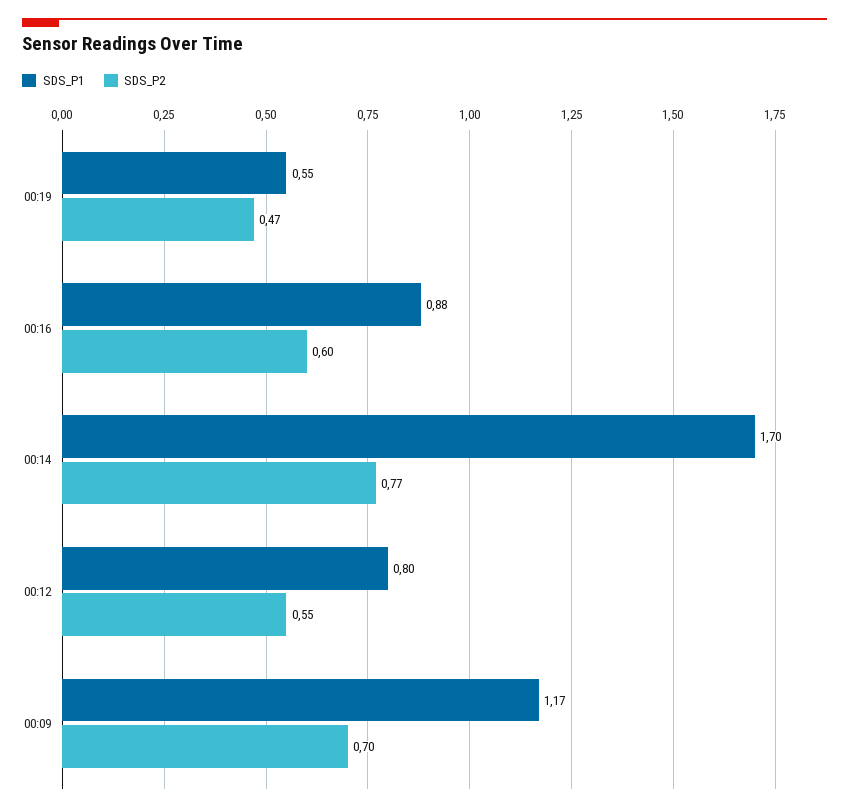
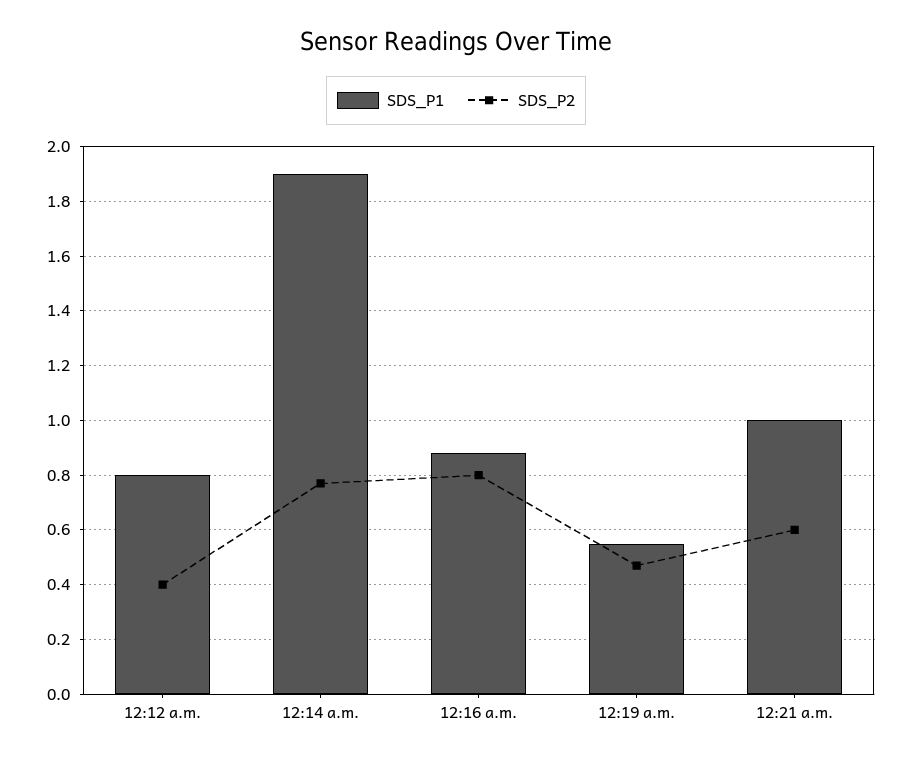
SDS_P2, 00:16: 0.6 -> 0.8
SDS_P1, 00:14: 1.7 -> 1.9
SDS_P2, 00:12: 0.55 -> 0.4
SDS_P1, 00:09: 1.17 -> none
SDS_P2, 00:09: 0.7 -> none
SDS_P1, 12:21 a.m.: none -> 1
SDS_P2, 12:21 a.m.: none -> 0.6

